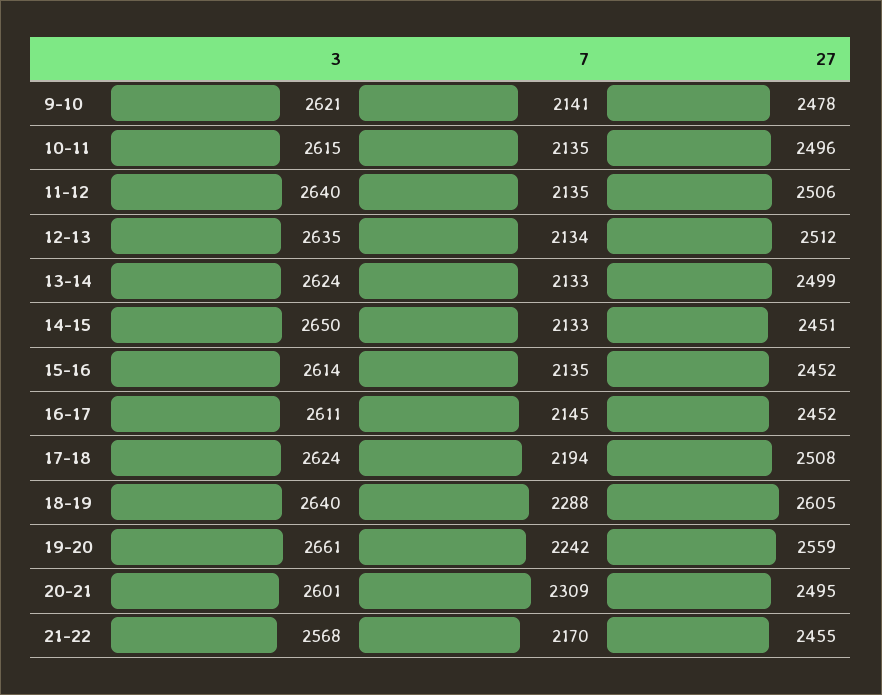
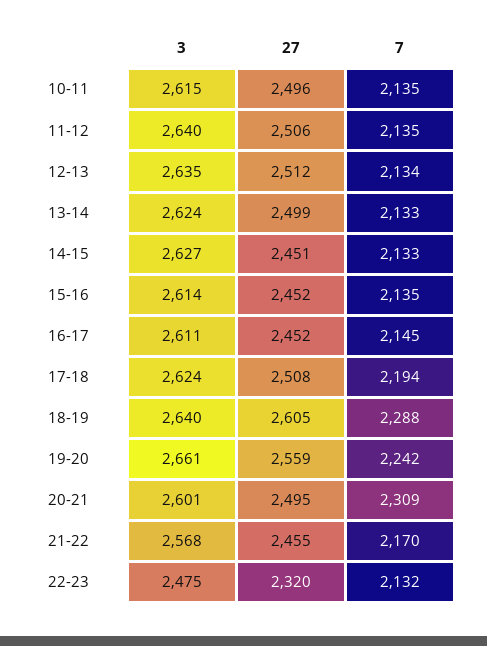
3, 9-10: 2621 -> none
7, 9-10: 2141 -> none
27, 9-10: 2478 -> none
3, 14-15: 2650 -> 2627
3, 22-23: none -> 2475
27, 22-23: none -> 2320
7, 22-23: none -> 2132

